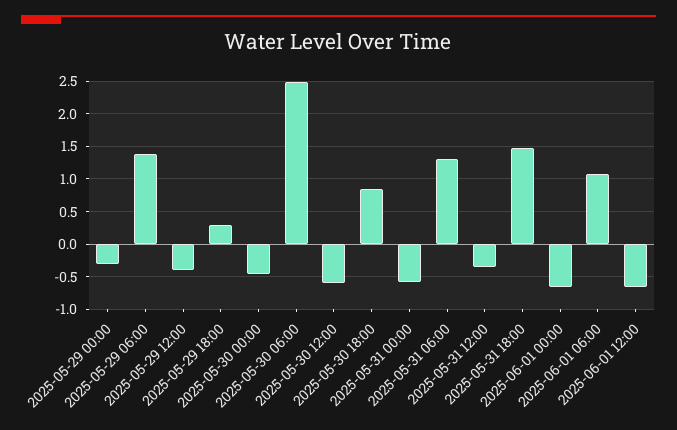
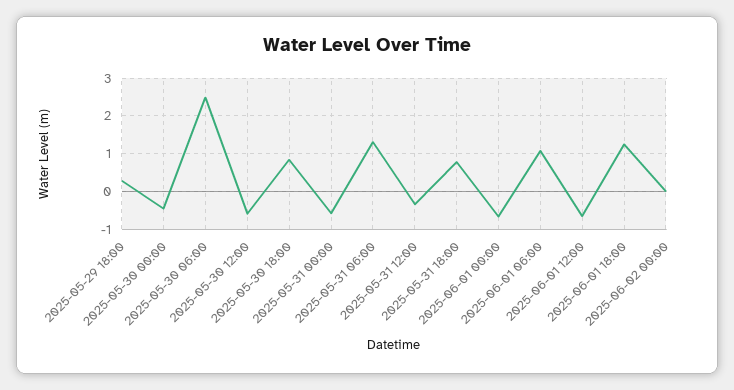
2025-05-29 00:00: -0.3 -> none
2025-05-29 06:00: 1.4 -> none
2025-05-29 12:00: -0.4 -> none
2025-05-31 18:00: 1.5 -> 0.8
2025-06-01 18:00: none -> 1.2
2025-06-02 00:00: none -> 0

